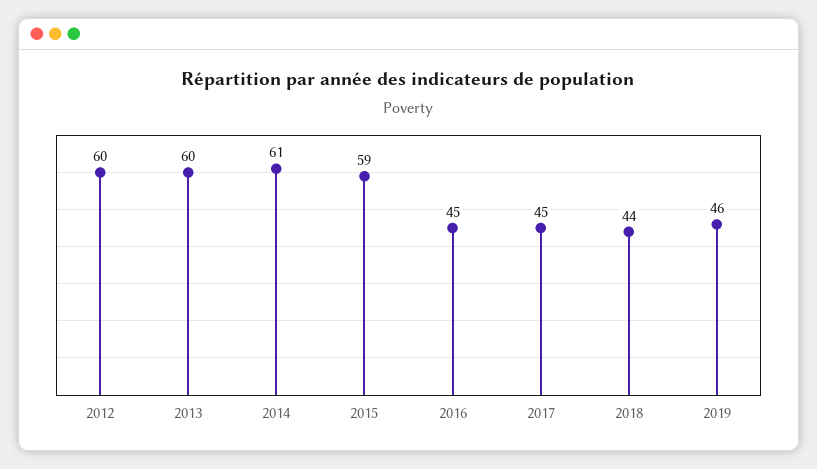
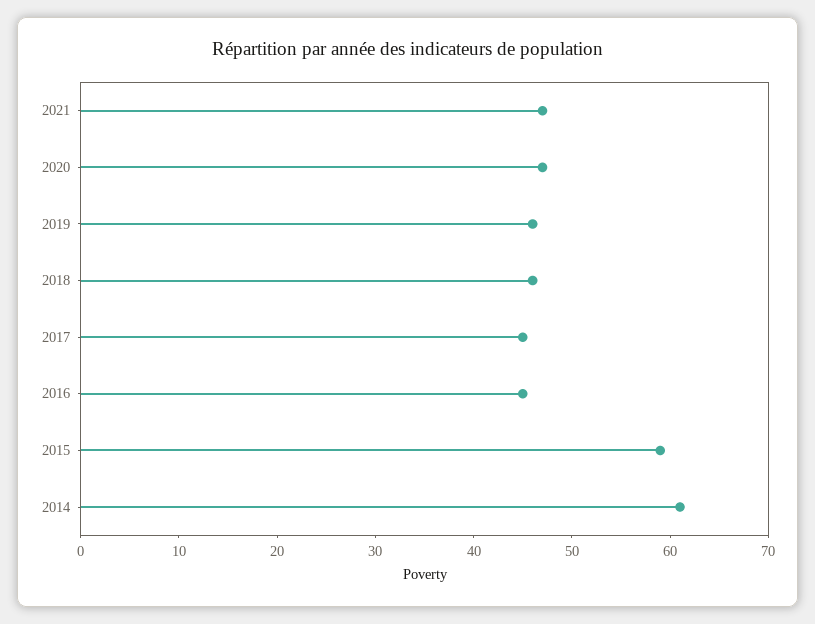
2012: 60 -> none
2013: 60 -> none
2018: 44 -> 46
2021: none -> 47
2020: none -> 47

